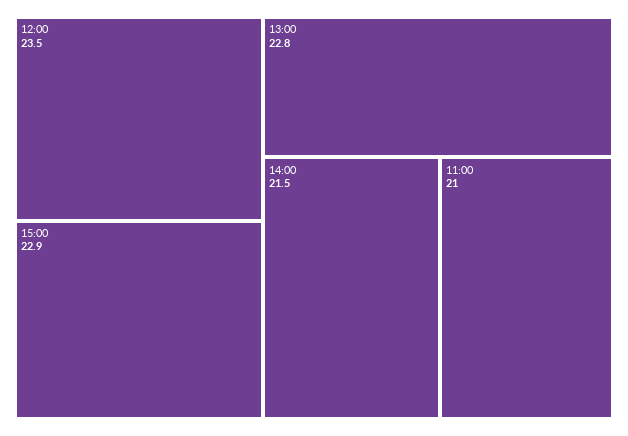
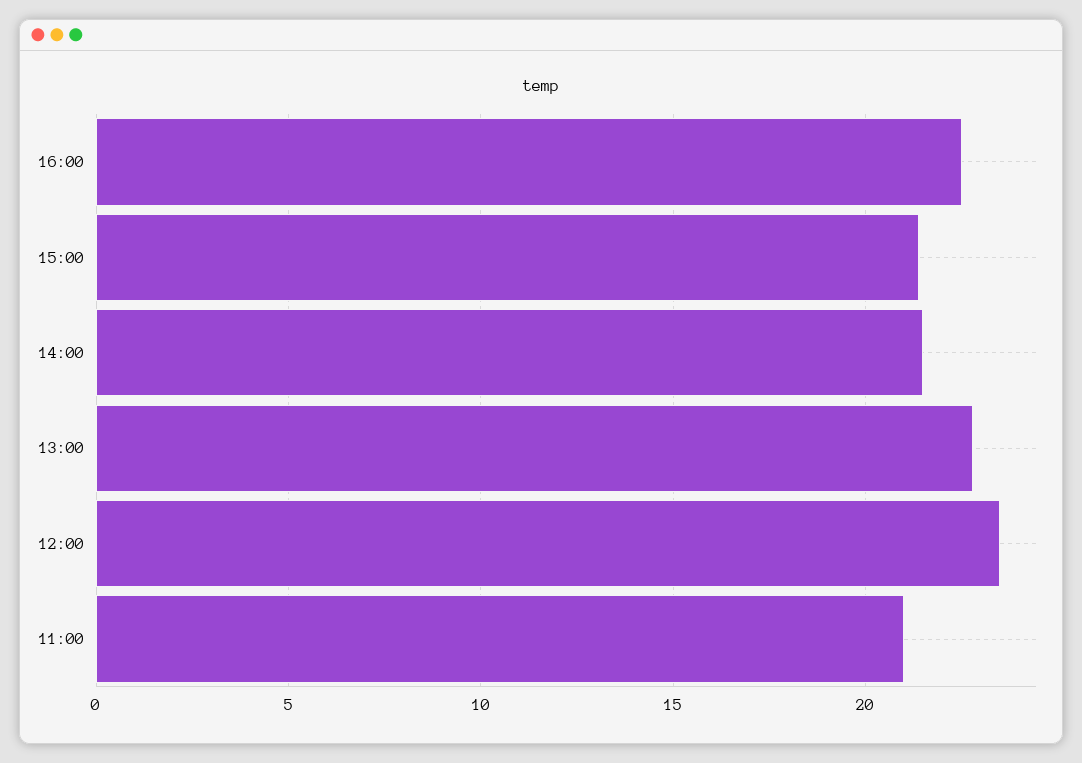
15:00: 22.9 -> 21.5
16:00: none -> 22.5

